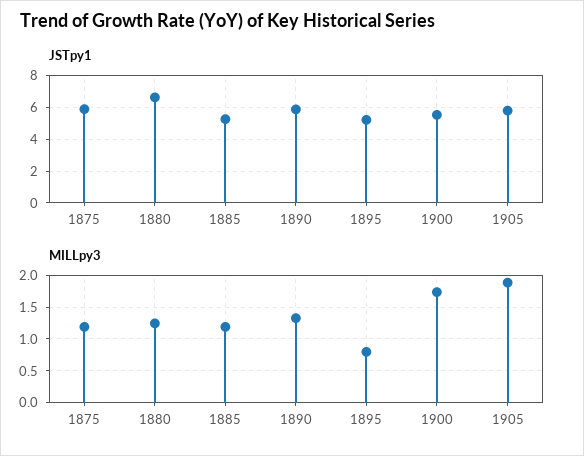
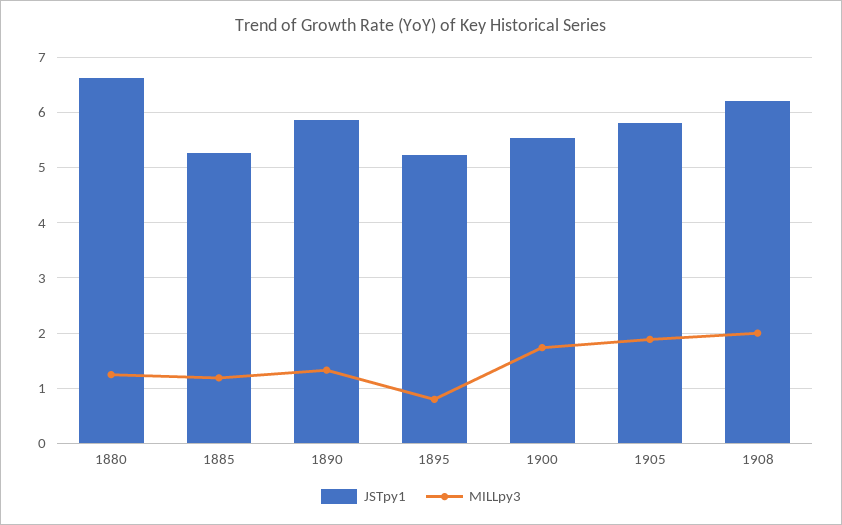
JSTpy1, 1875: 6 -> none
MILLpy3, 1875: 1.2 -> none
JSTpy1, 1908: none -> 6.2
MILLpy3, 1908: none -> 2

